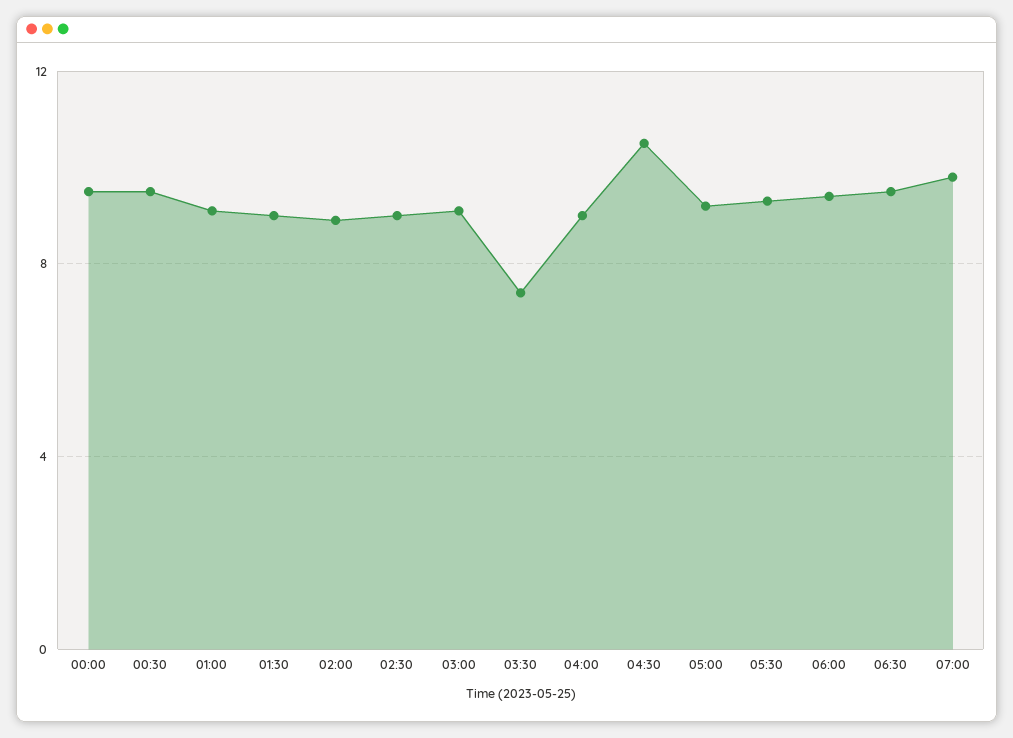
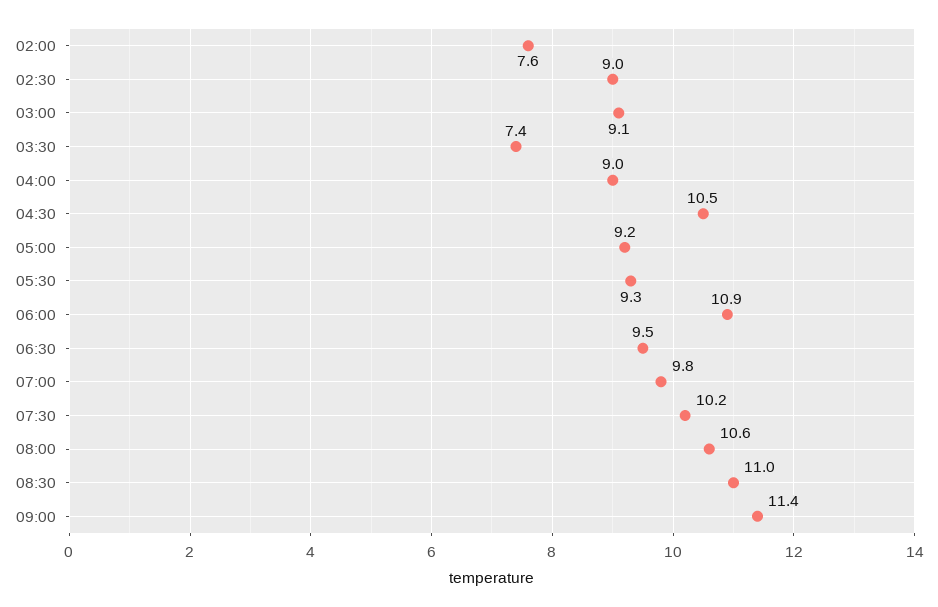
00:00: 9.5 -> none
00:30: 9.5 -> none
01:00: 9 -> none
01:30: 9 -> none
02:00: 9 -> 7.6
06:00: 9.5 -> 10.9
07:30: none -> 10.2
08:00: none -> 10.6
08:30: none -> 11
09:00: none -> 11.4

